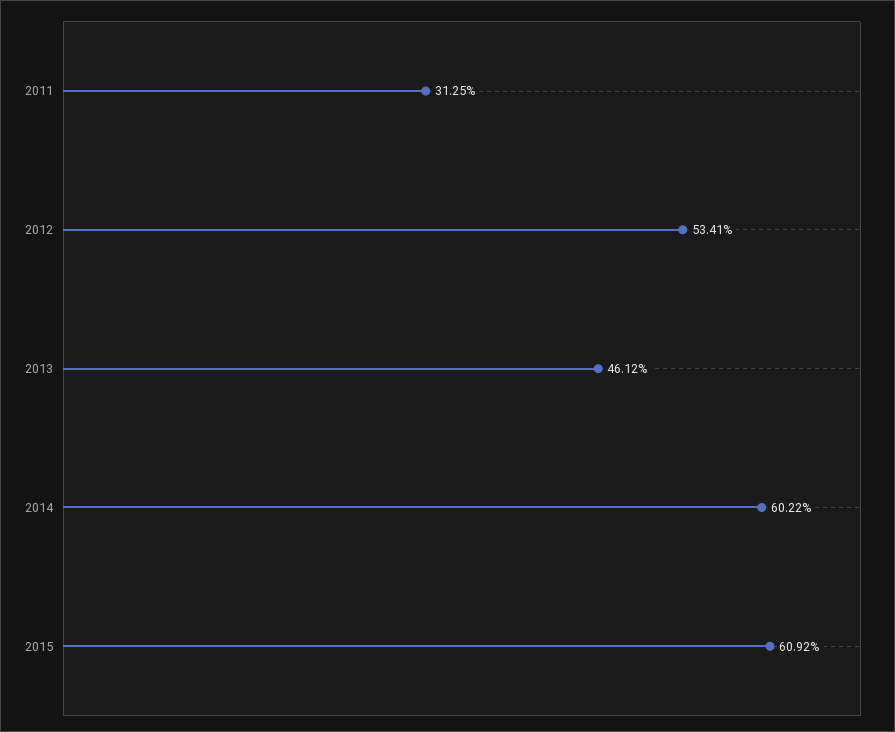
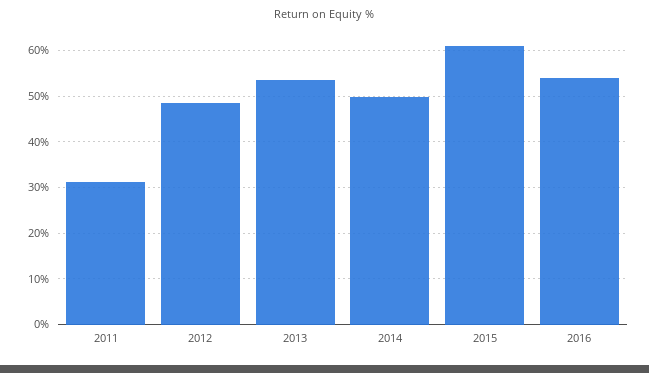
2012: 53.41 -> 48
2013: 46.12 -> 54
2014: 60.22 -> 50
2016: none -> 54

